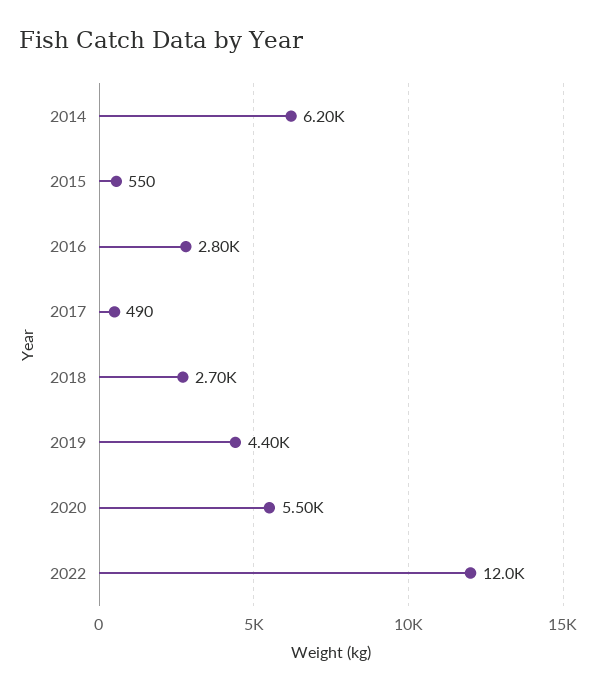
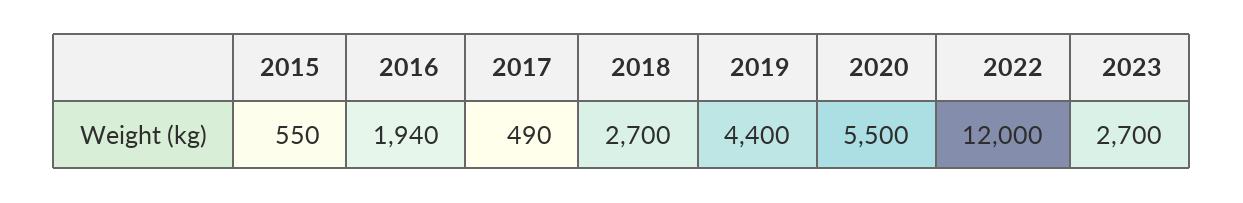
2014: 6200 -> none
2016: 2800 -> 1940
2023: none -> 2700

